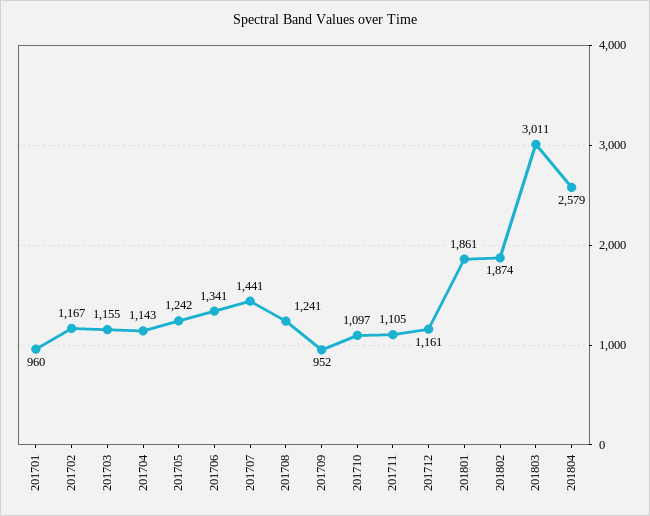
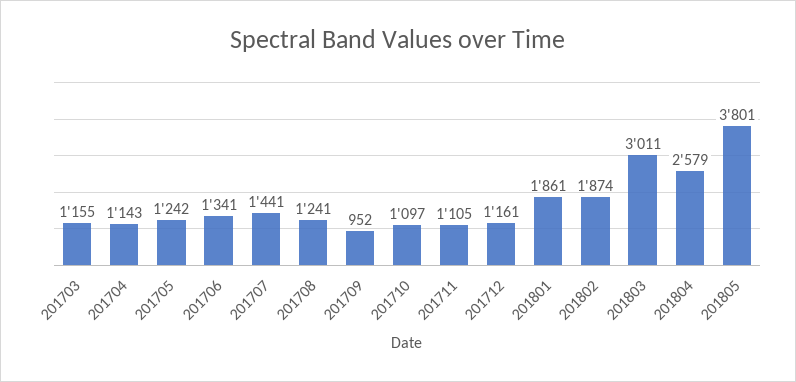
201701: 960 -> none
201702: 1167 -> none
201805: none -> 3801

